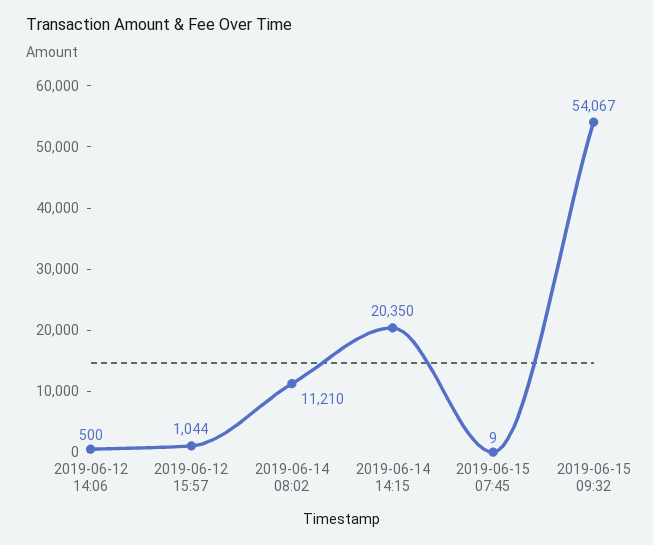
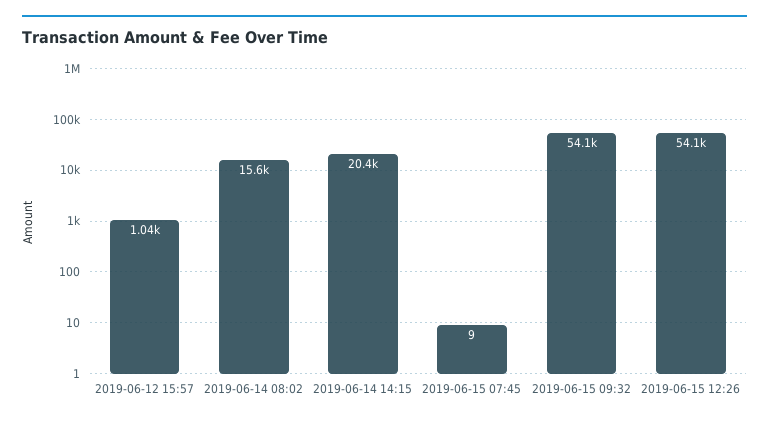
2019-06-12 14:06: 500 -> none
2019-06-14 08:02: 11210 -> 15600
2019-06-15 12:26: none -> 54100

